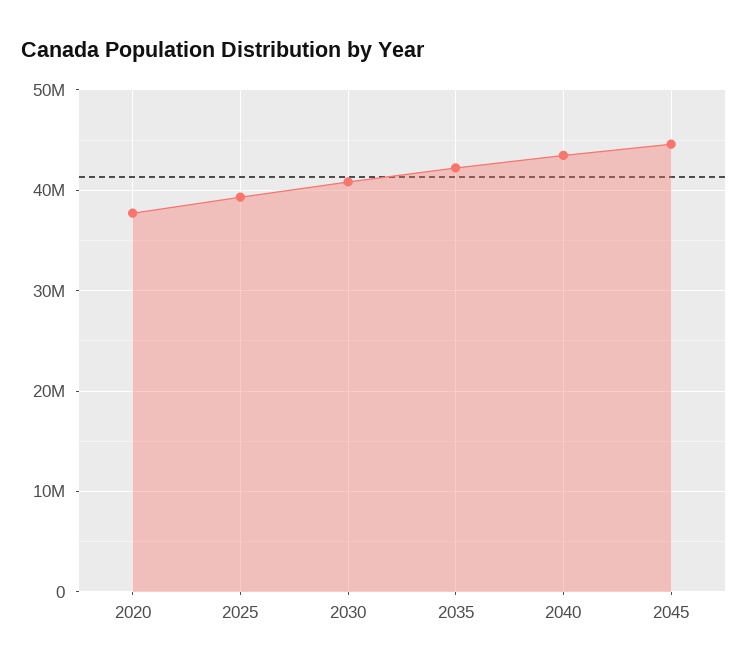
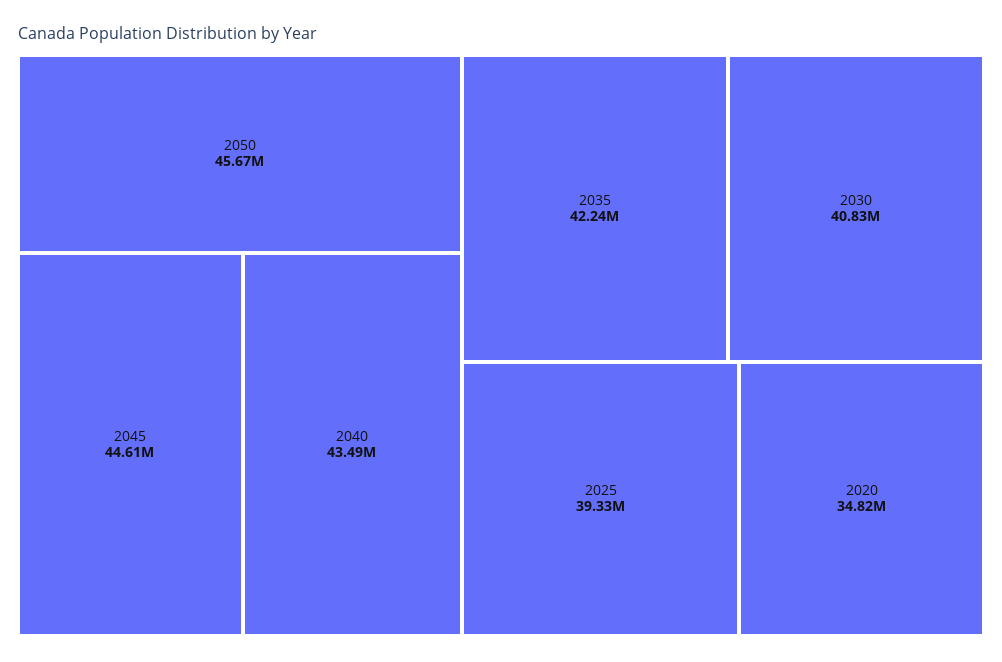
2020: 38000000 -> 34820000
2050: none -> 45670000

